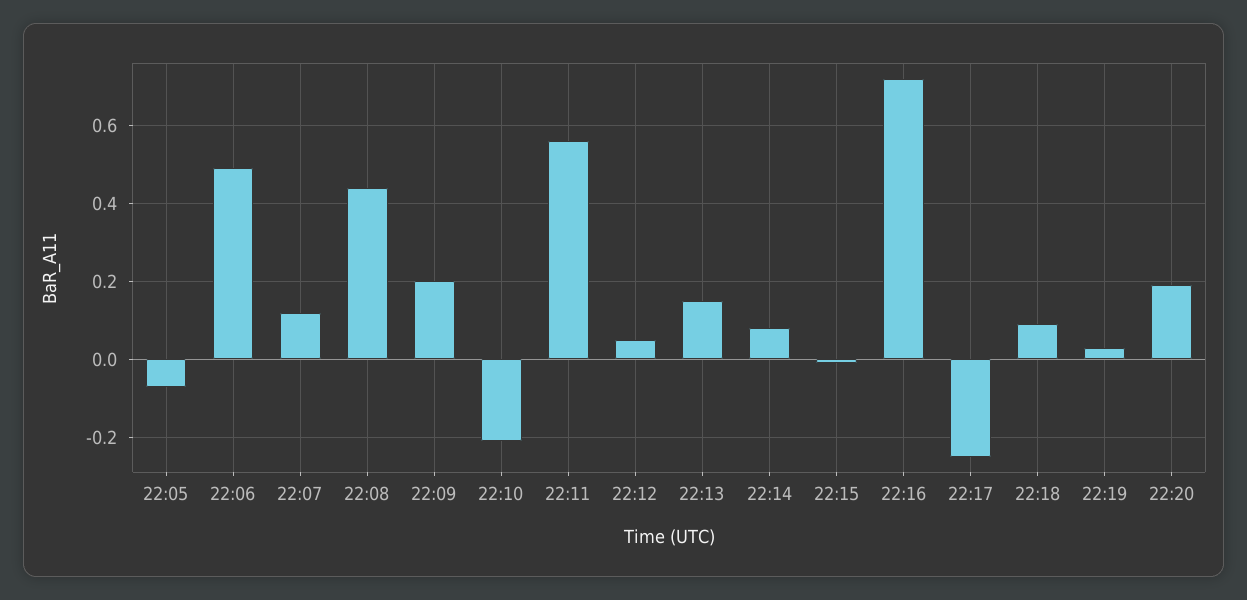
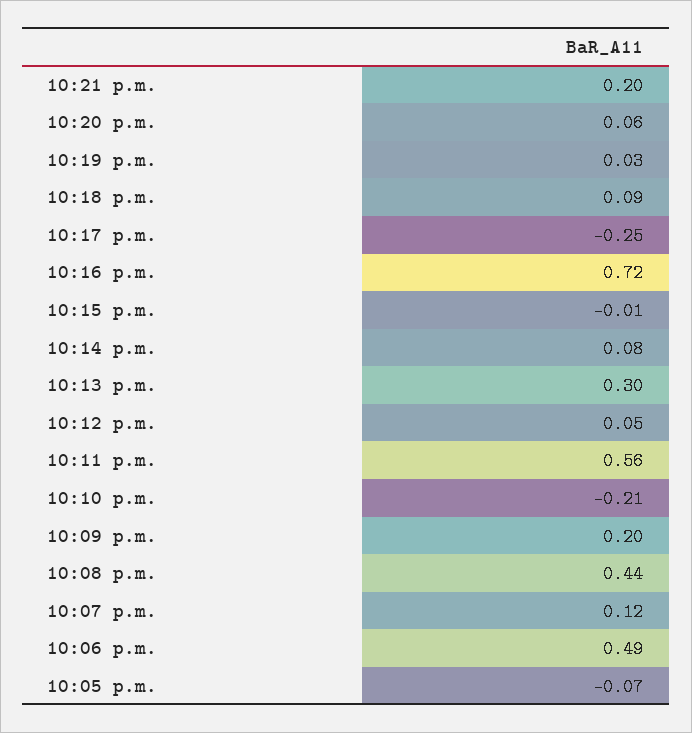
22:13: 0.15 -> 0.3
22:20: 0.2 -> 0.06
10:21 p.m.: none -> 0.2

